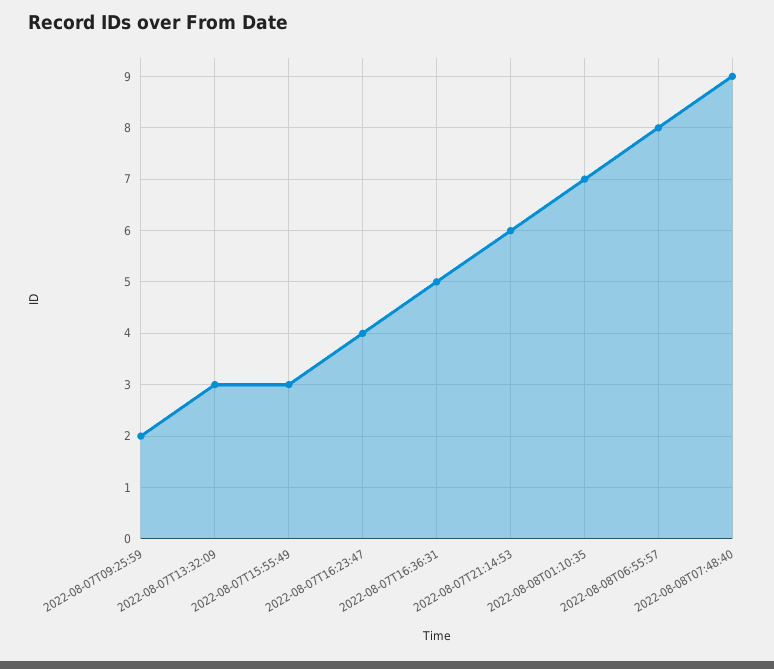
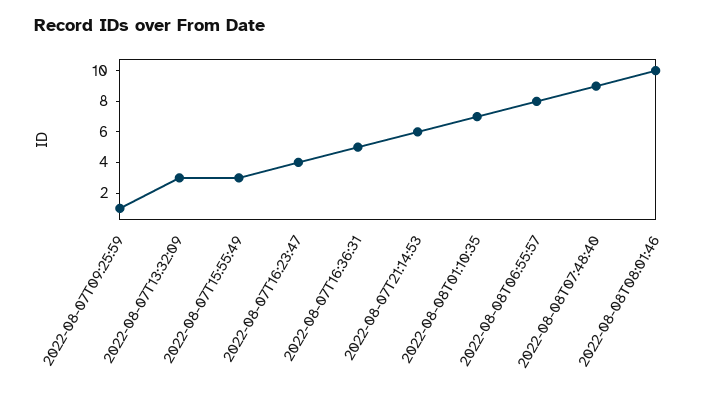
2022-08-07T09:25:59: 2 -> 1
2022-08-08T08:01:46: none -> 10

